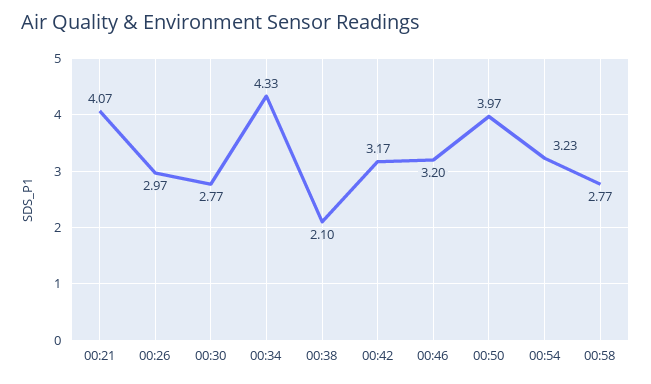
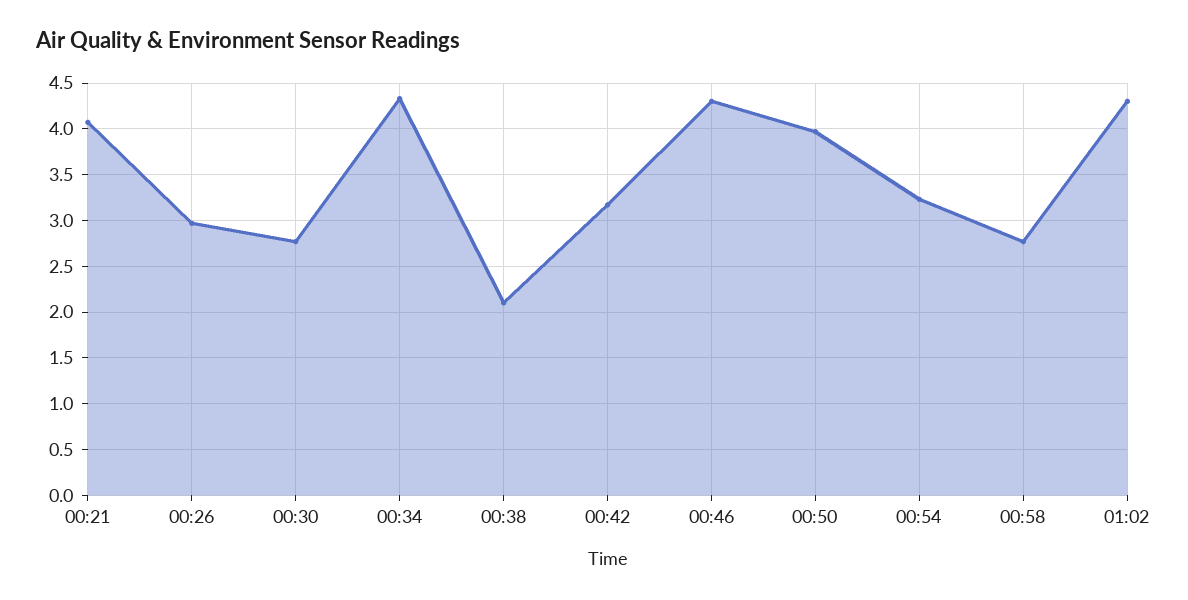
00:46: 3.2 -> 4.3
01:02: none -> 4.3

